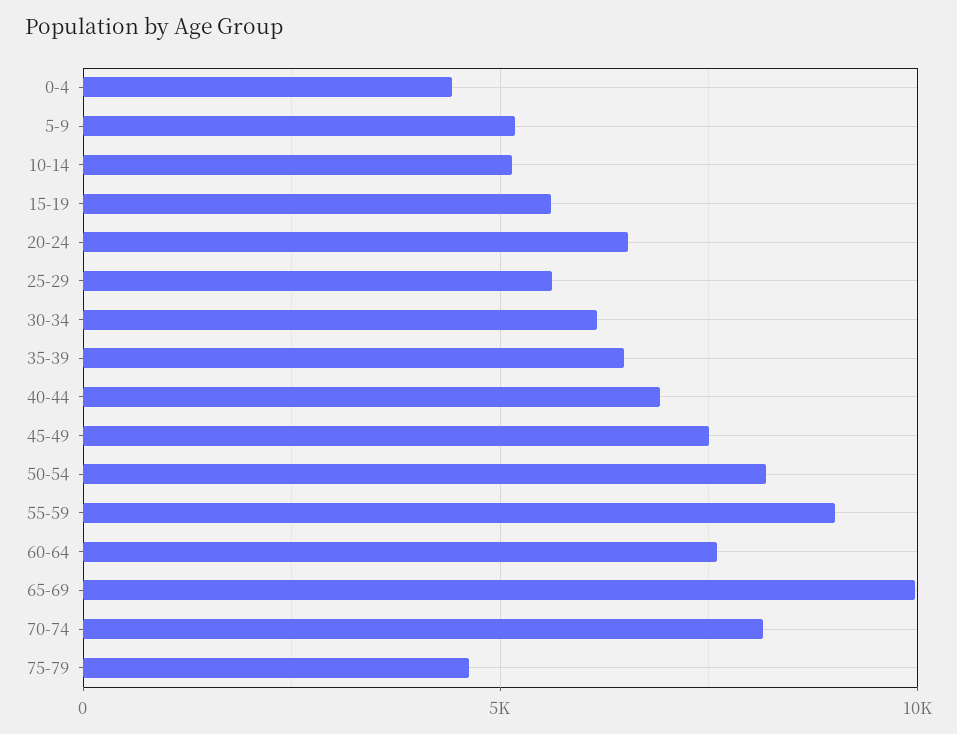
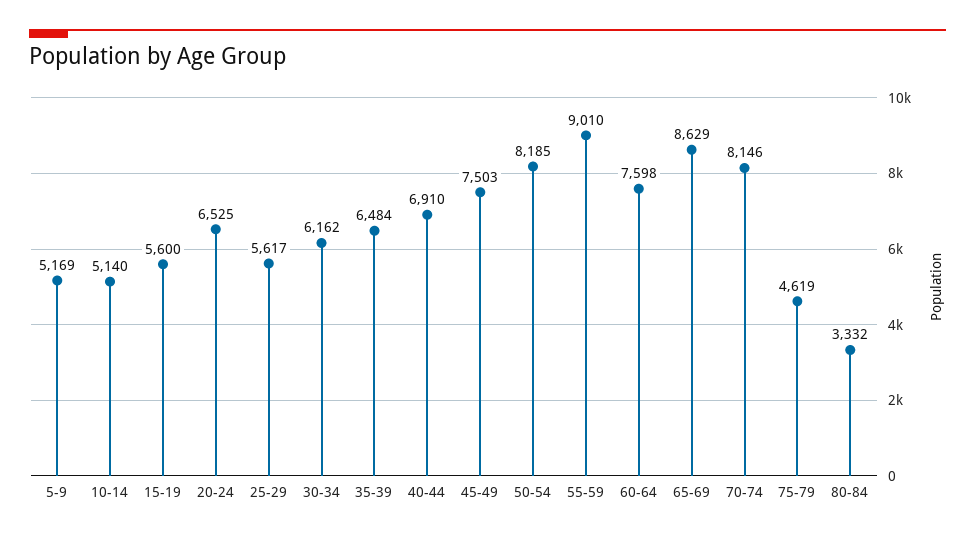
0-4: 4500 -> none
65-69: 10000 -> 8629
80-84: none -> 3332

